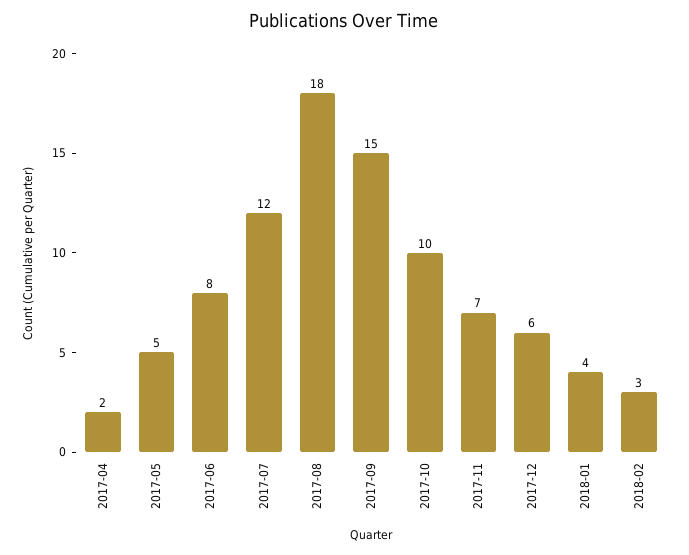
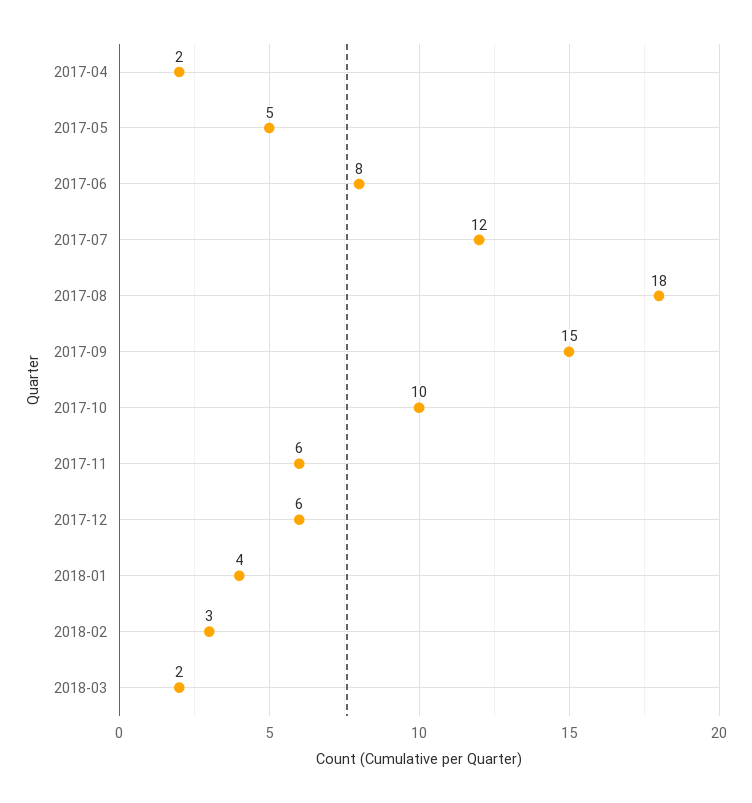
2017-11: 7 -> 6
2018-03: none -> 2

